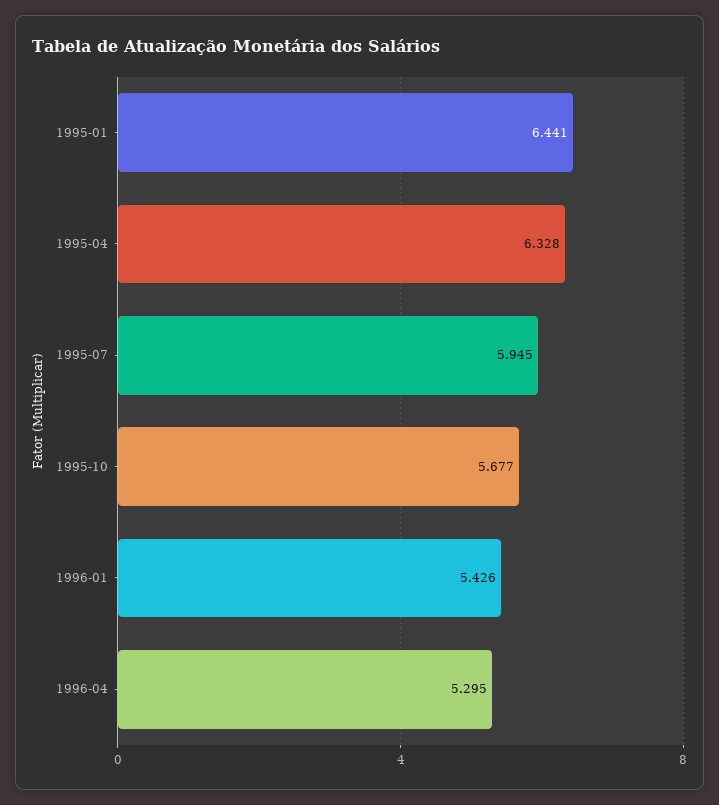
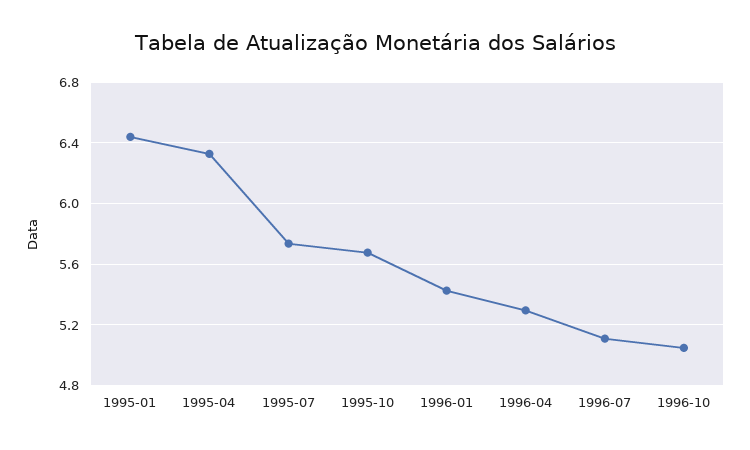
1995-07: 5.945 -> 5.75
1996-07: none -> 5.1
1996-10: none -> 5.05

